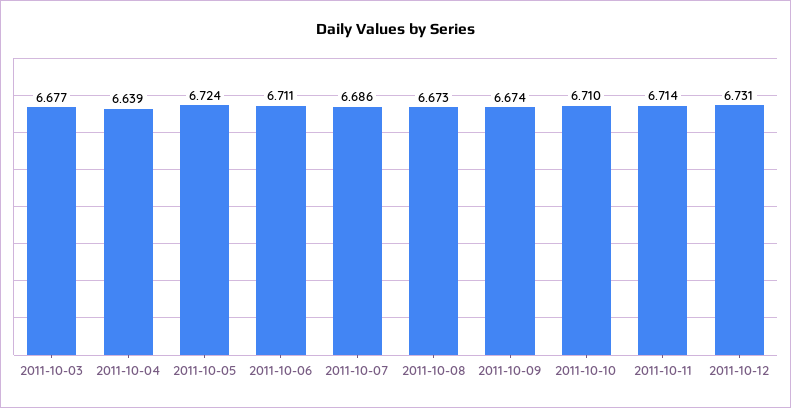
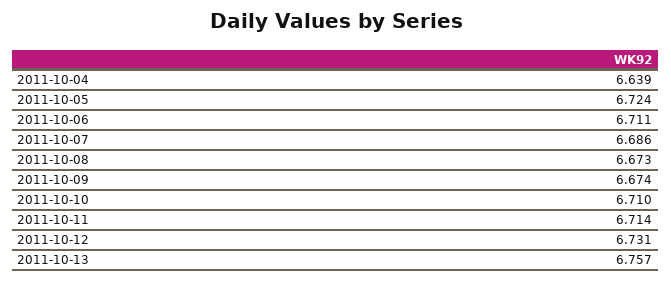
2011-10-03: 6.677 -> none
2011-10-13: none -> 6.757

